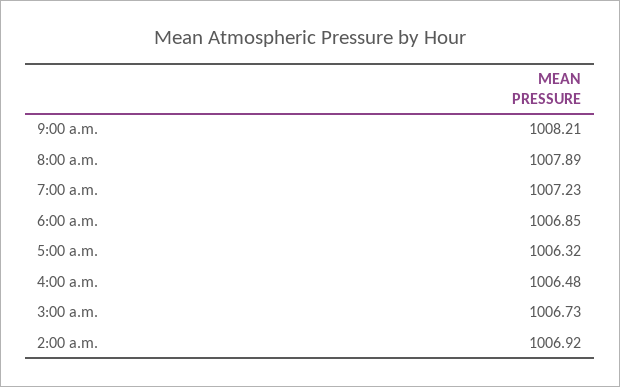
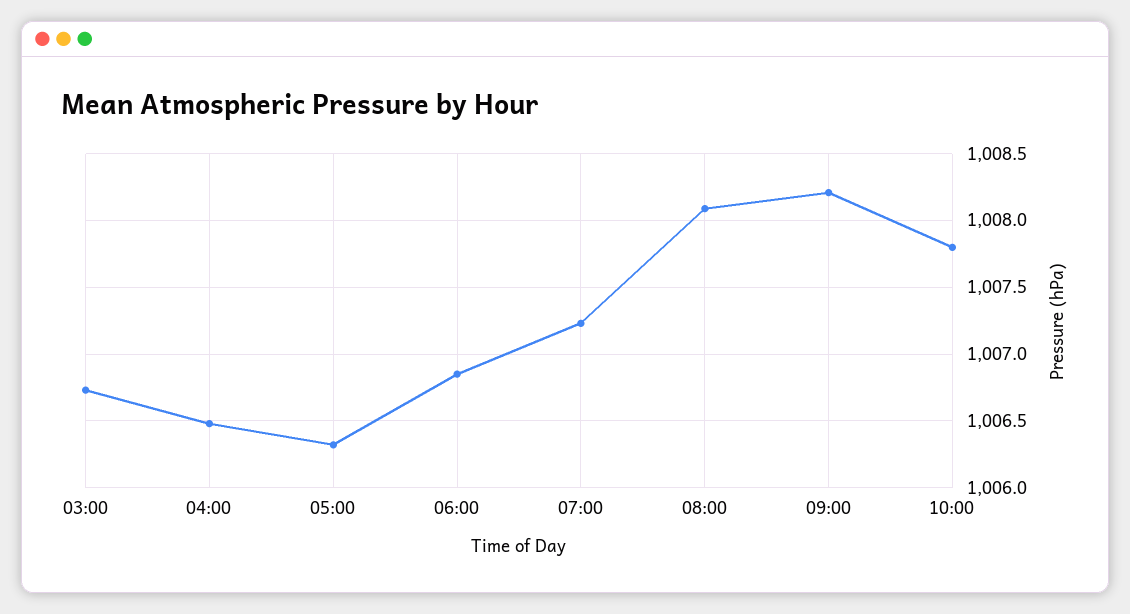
8:00 a.m.: 1007.89 -> 1008.1
2:00 a.m.: 1006.92 -> none
10:00: none -> 1007.8

